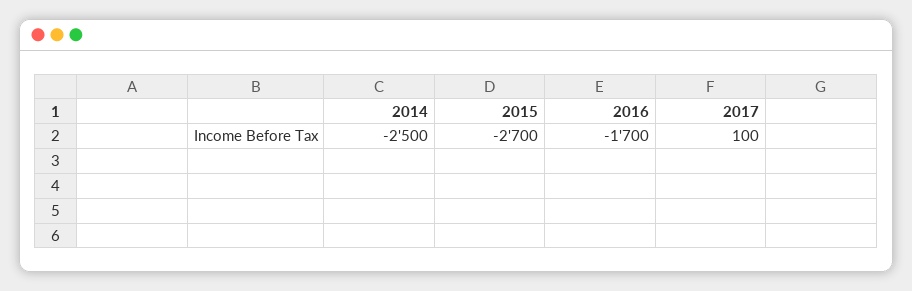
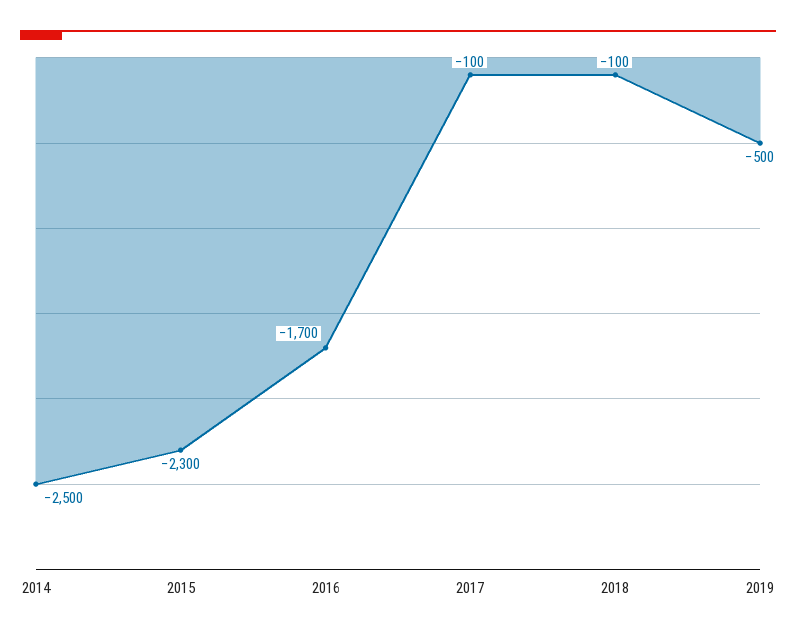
2015: -2700 -> -2300
2017: 100 -> -100
2018: none -> -100
2019: none -> -500

